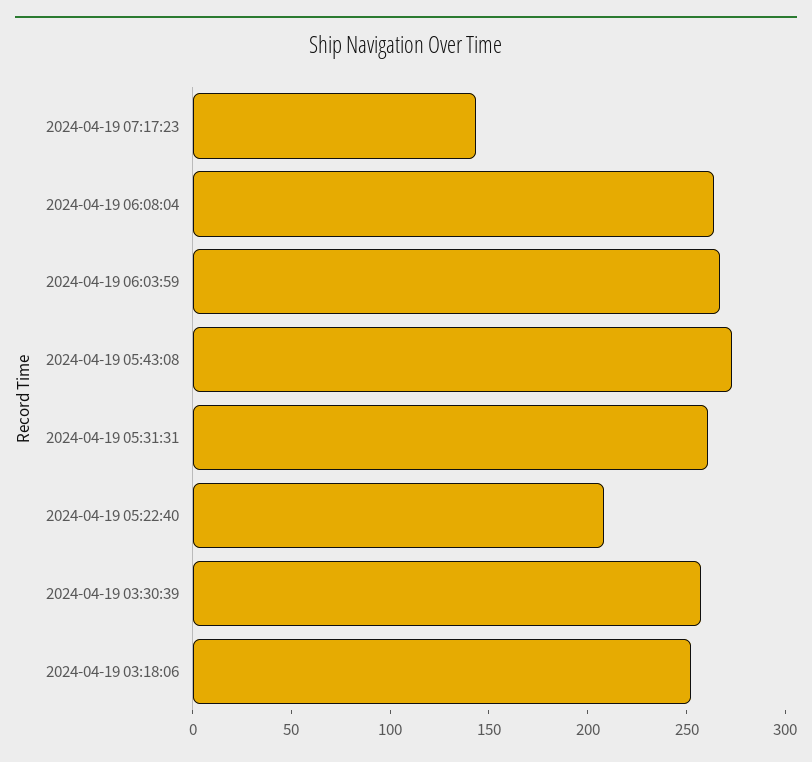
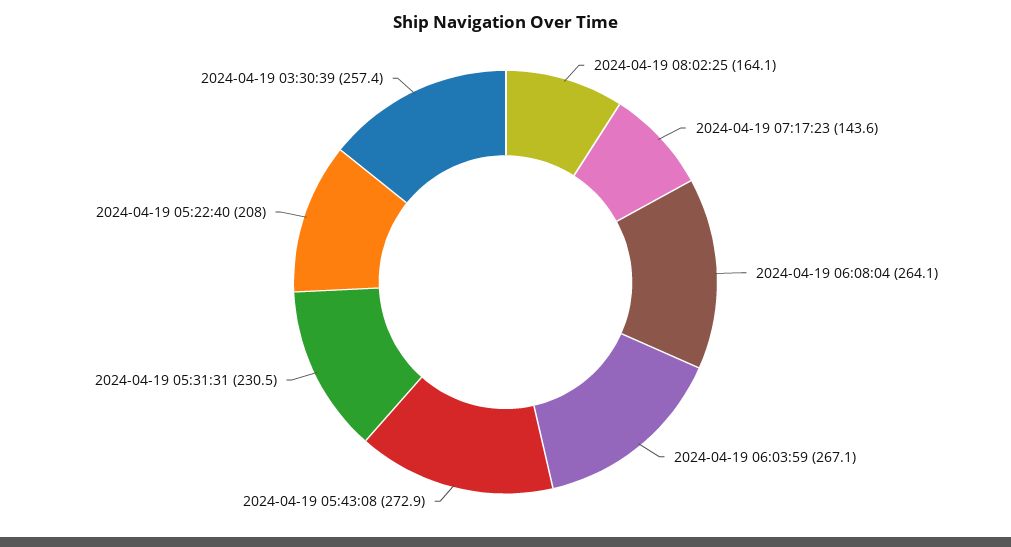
2024-04-19 05:31:31: 260 -> 230.5
2024-04-19 03:18:06: 250 -> none
2024-04-19 08:02:25: none -> 164.1

